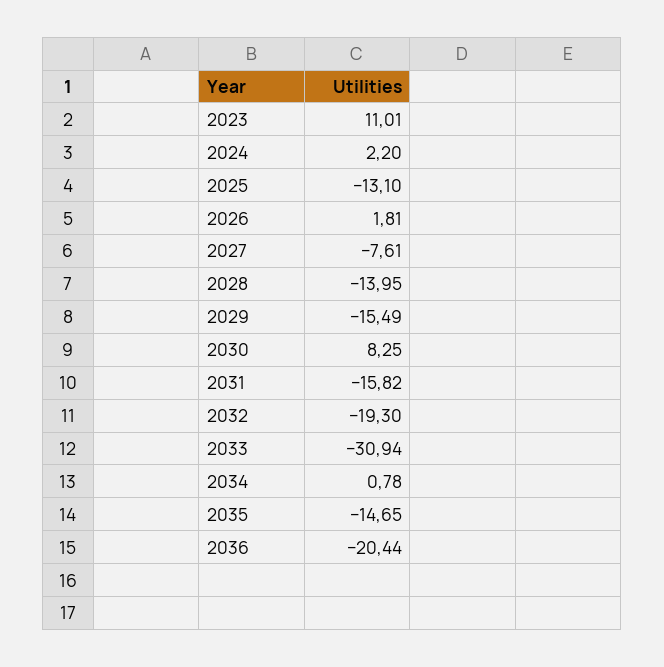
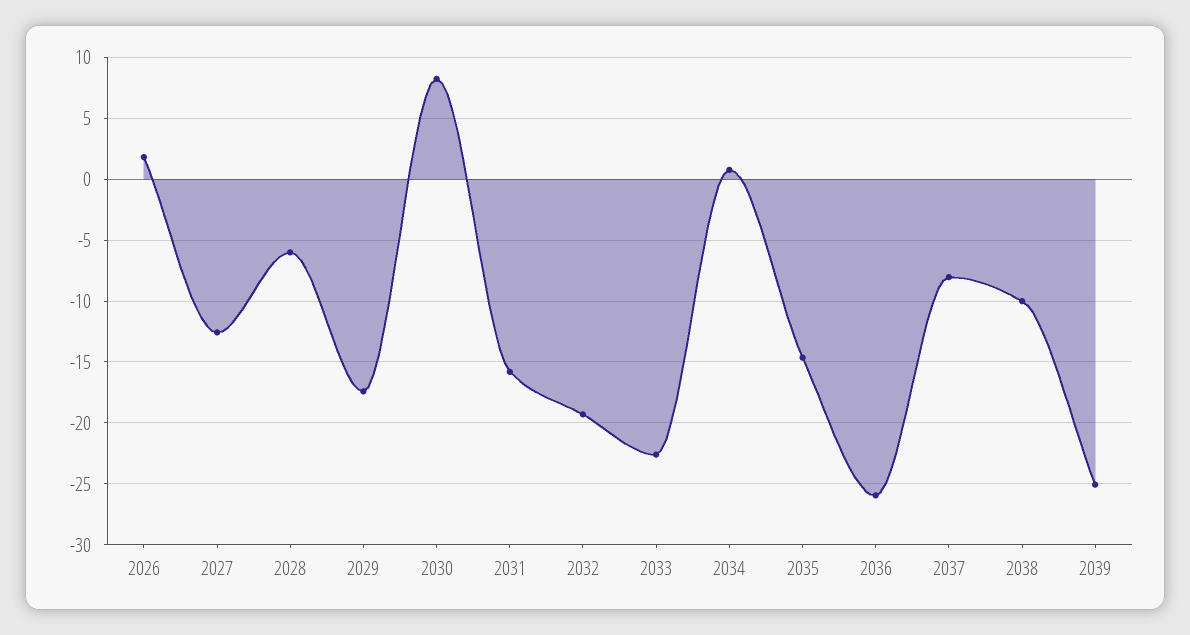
2023: 11.01 -> none
2024: 2.2 -> none
2025: -13.1 -> none
2027: -7.61 -> -12.5
2028: -13.95 -> -6
2029: -15.49 -> -17.5
2033: -30.94 -> -22.5
2036: -20.44 -> -26
2037: none -> -8
2038: none -> -10
2039: none -> -25

